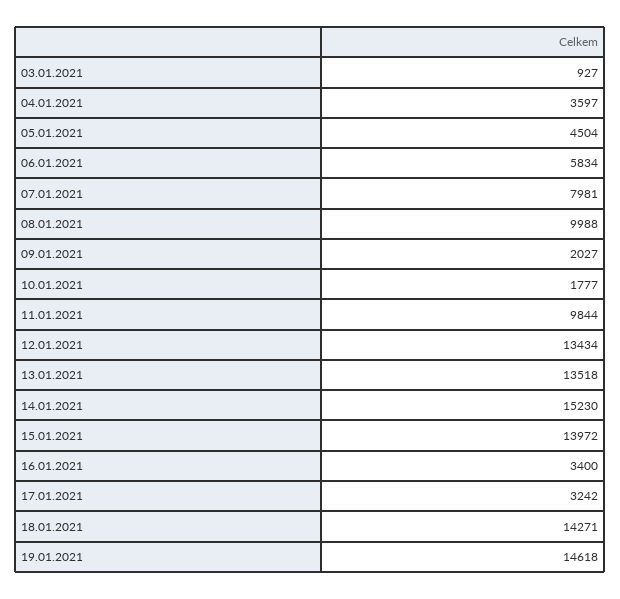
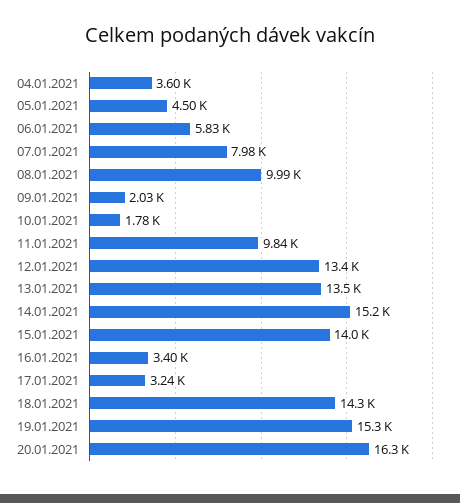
03.01.2021: 927 -> none
19.01.2021: 14618 -> 15300
20.01.2021: none -> 16300

